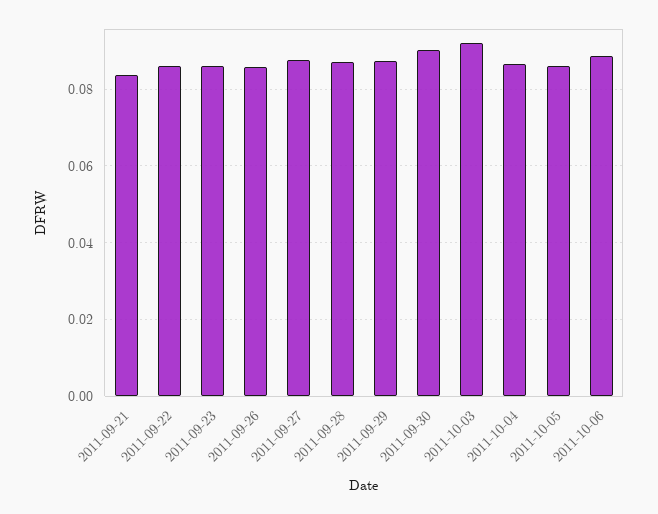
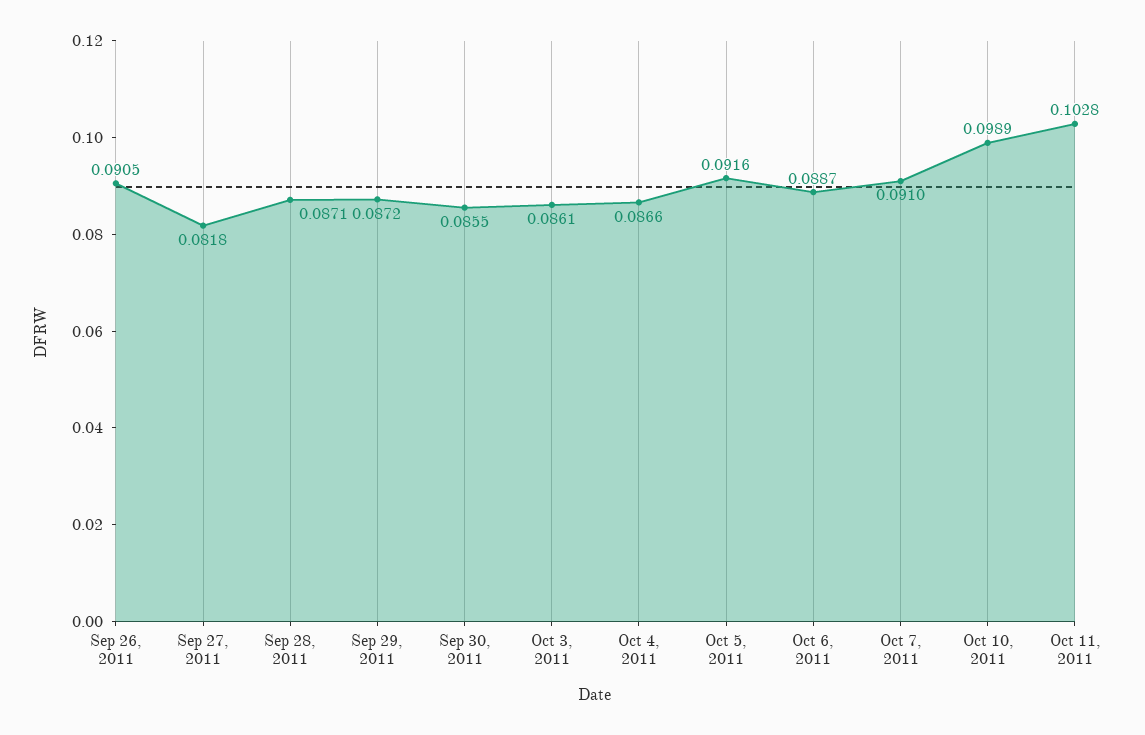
2011-09-21: 0.084 -> none
2011-09-22: 0.086 -> none
2011-09-23: 0.086 -> none
2011-09-26: 0.086 -> 0.0905
2011-09-27: 0.088 -> 0.0818
2011-09-30: 0.09 -> 0.0855
2011-10-03: 0.092 -> 0.0861
2011-10-05: 0.086 -> 0.0916
Oct 7, 2011: none -> 0.091
Oct 10, 2011: none -> 0.0989
Oct 11, 2011: none -> 0.1028

